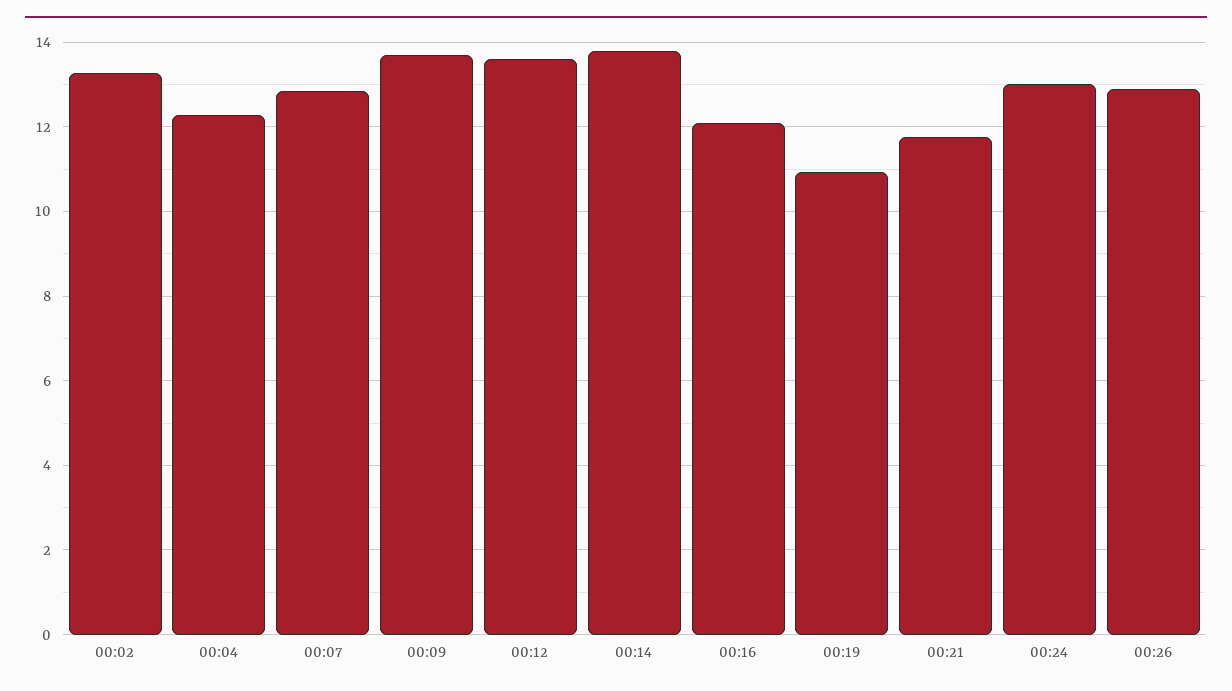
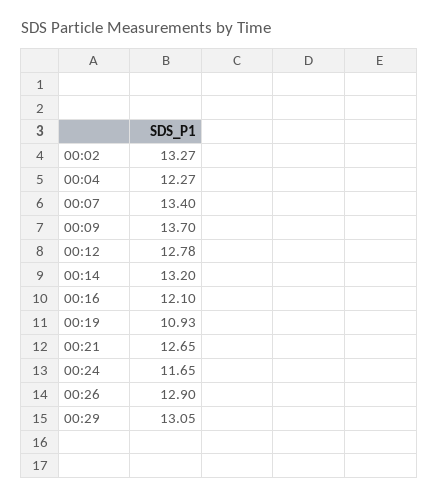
00:07: 12.8 -> 13.4
00:12: 13.6 -> 12.78
00:14: 13.8 -> 13.2
00:21: 11.8 -> 12.65
00:24: 13 -> 11.65
00:29: none -> 13.05

